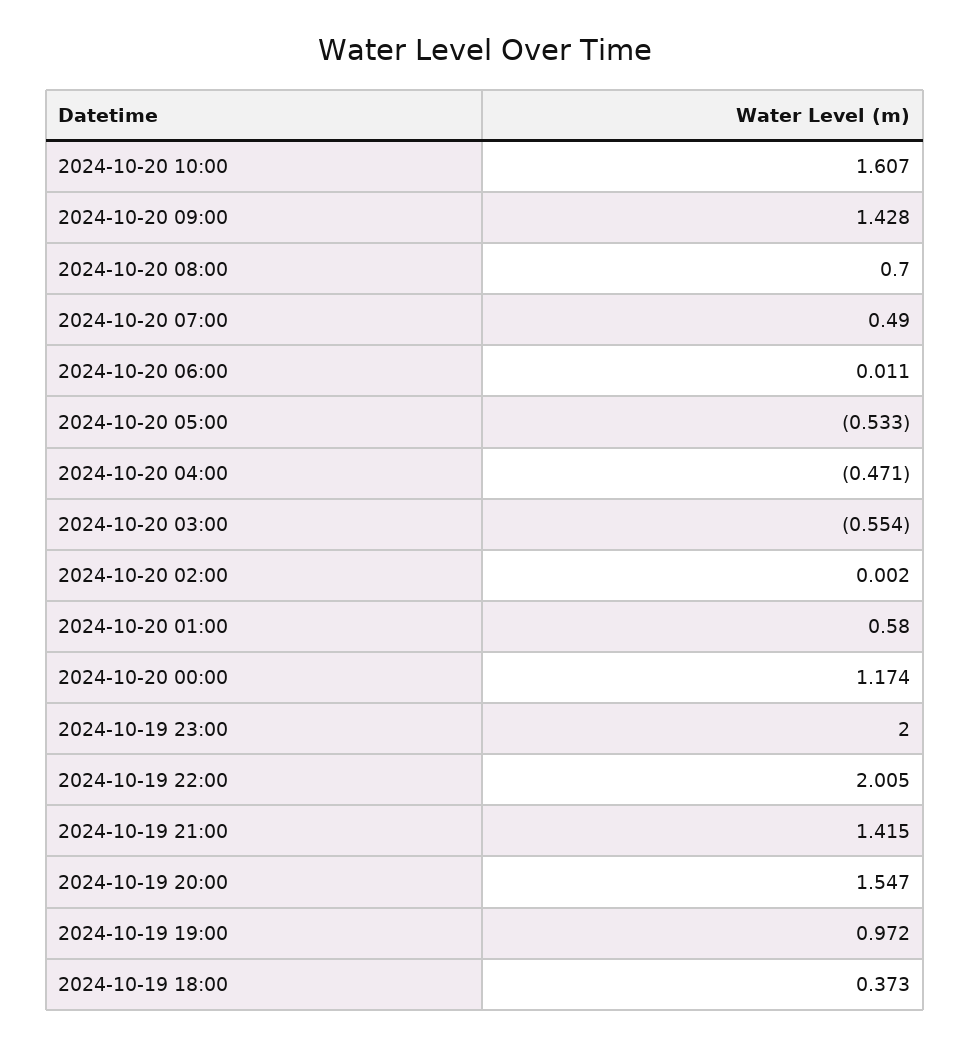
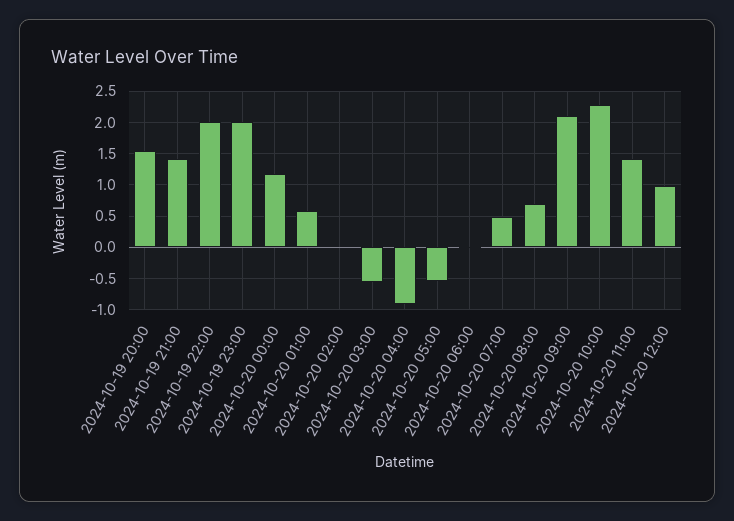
2024-10-20 10:00: 1.607 -> 2.3
2024-10-20 09:00: 1.428 -> 2.1
2024-10-20 04:00: -0.471 -> -0.9
2024-10-19 19:00: 0.972 -> none
2024-10-19 18:00: 0.373 -> none
2024-10-20 11:00: none -> 1.4
2024-10-20 12:00: none -> 1

